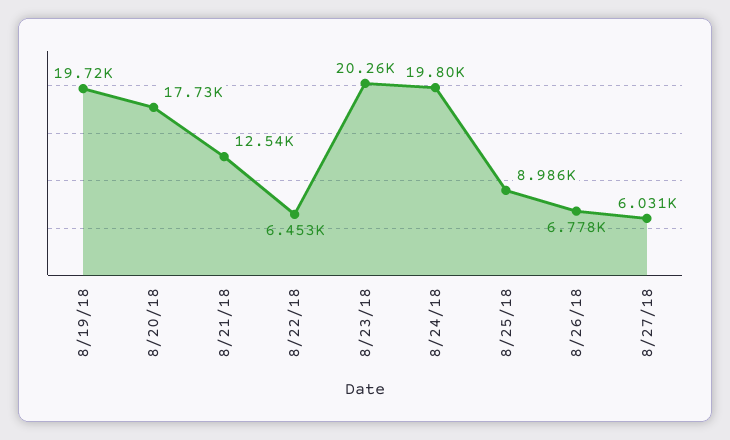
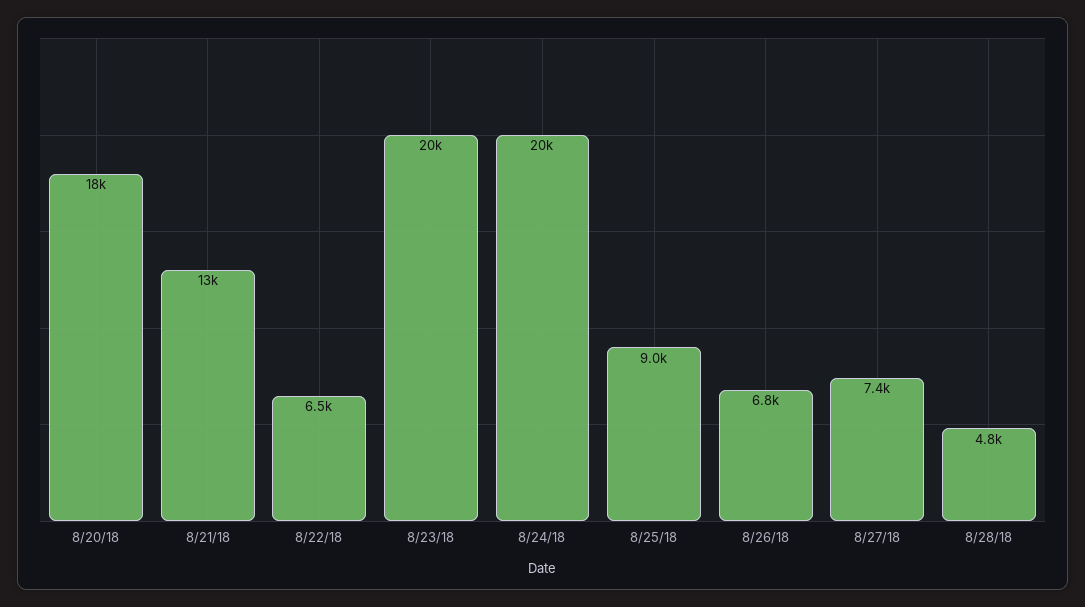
8/19/18: 19720 -> none
8/27/18: 6031 -> 7400
8/28/18: none -> 4800

